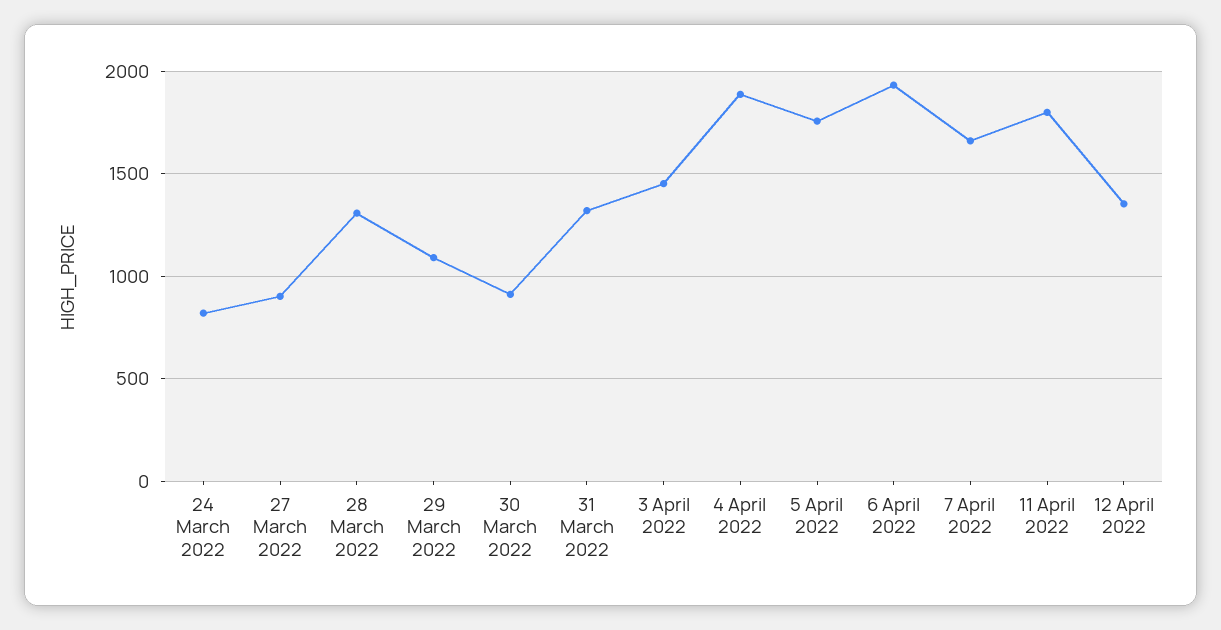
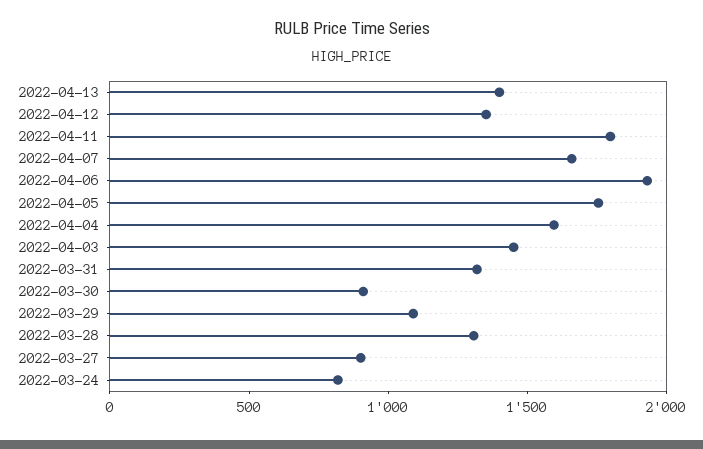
4 April 2022: 1900 -> 1600
2022-04-13: none -> 1400

